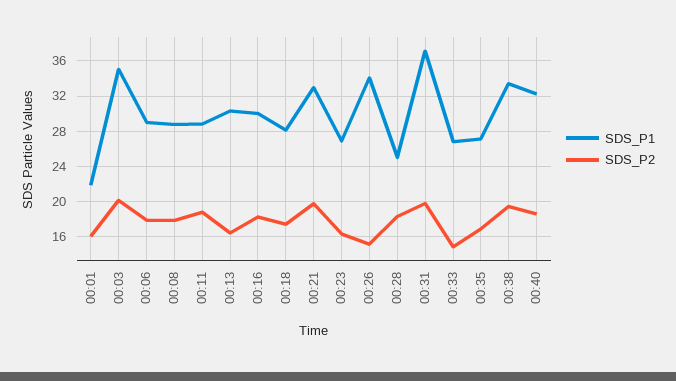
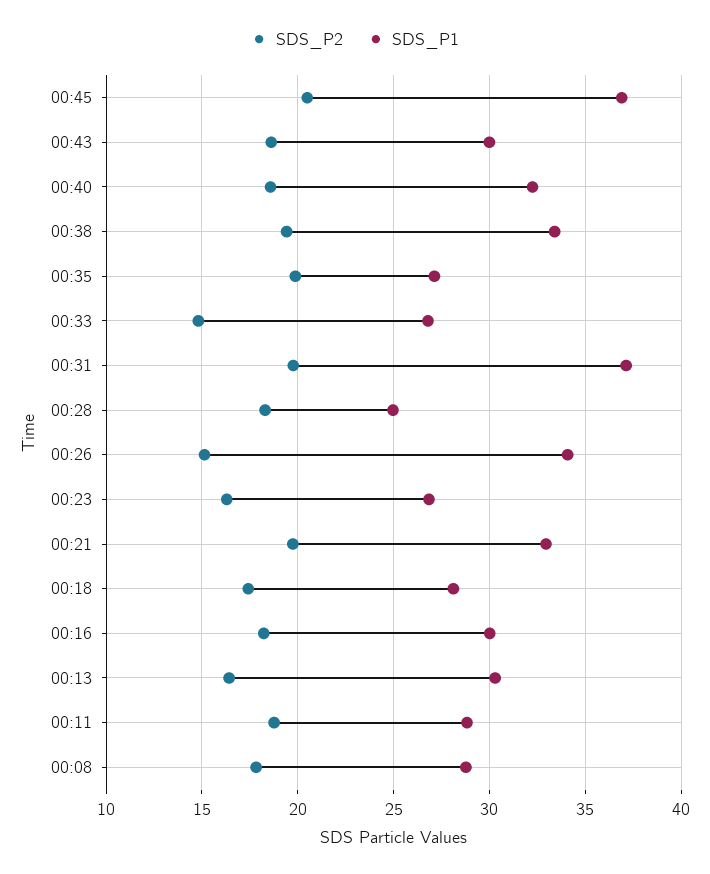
SDS_P1, 00:01: 22 -> none
SDS_P2, 00:01: 16 -> none
SDS_P1, 00:03: 35 -> none
SDS_P2, 00:03: 20 -> none
SDS_P1, 00:06: 29 -> none
SDS_P2, 00:06: 18 -> none
SDS_P2, 00:35: 17 -> 20
SDS_P2, 00:45: none -> 20.5
SDS_P1, 00:45: none -> 37
SDS_P2, 00:43: none -> 18.5
SDS_P1, 00:43: none -> 30

